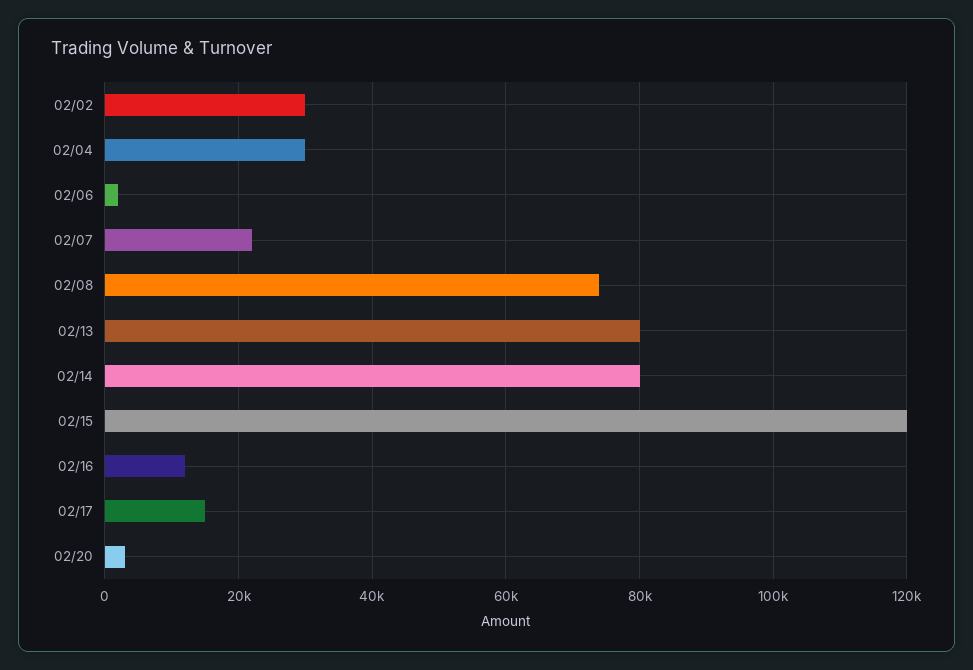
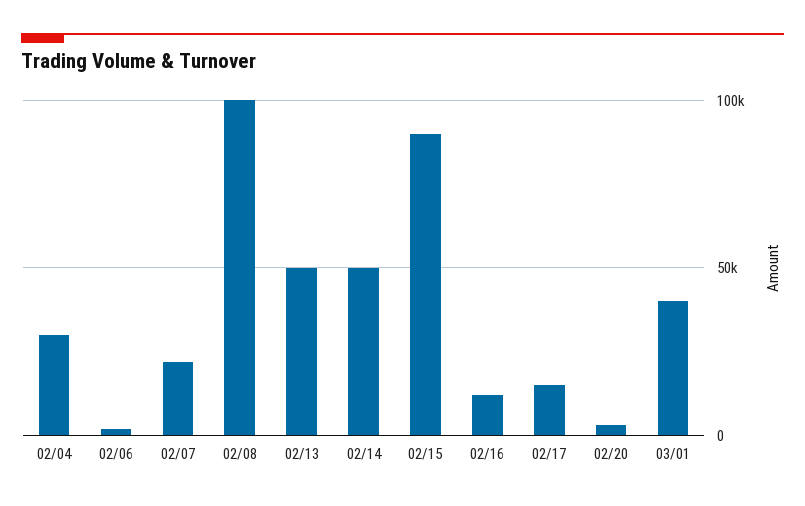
02/02: 30000 -> none
02/08: 74000 -> 100000
02/13: 80000 -> 50000
02/14: 80000 -> 50000
02/15: 120000 -> 90000
03/01: none -> 40000

